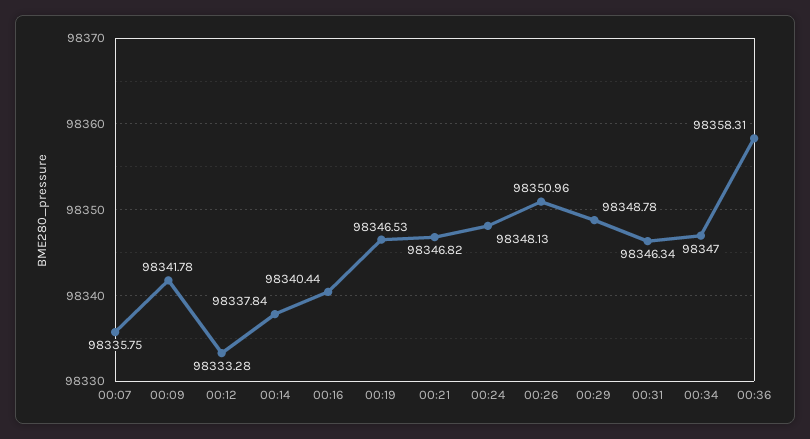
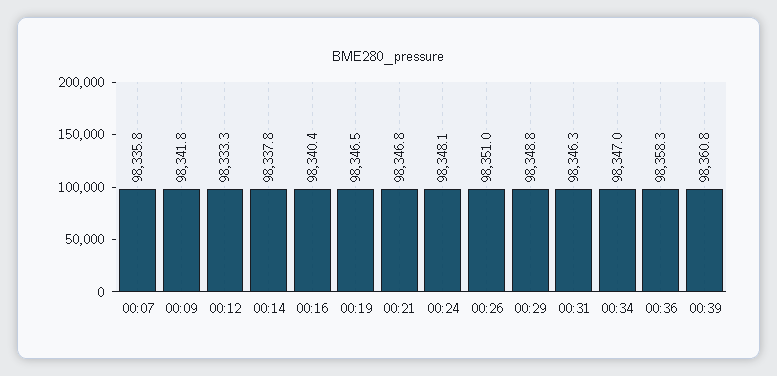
00:39: none -> 98360.8

